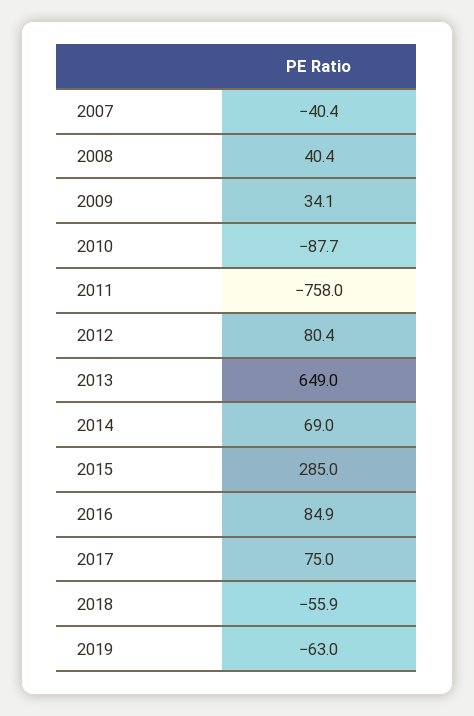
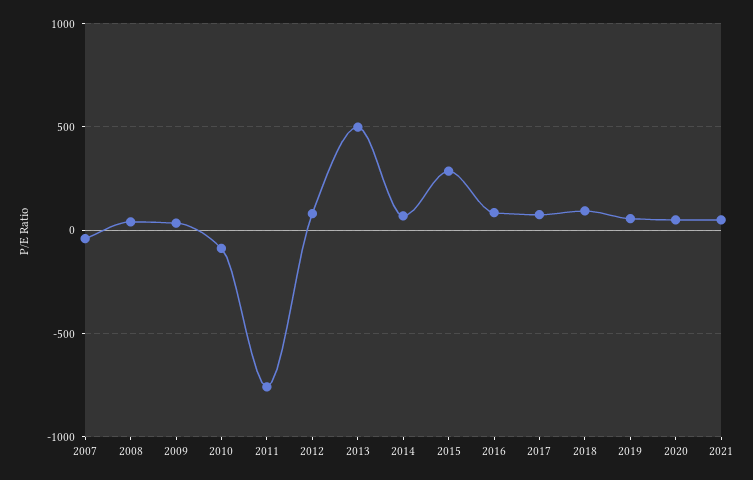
2013: 649 -> 500
2018: -55.9 -> 100
2019: -63 -> 50
2020: none -> 50
2021: none -> 50

